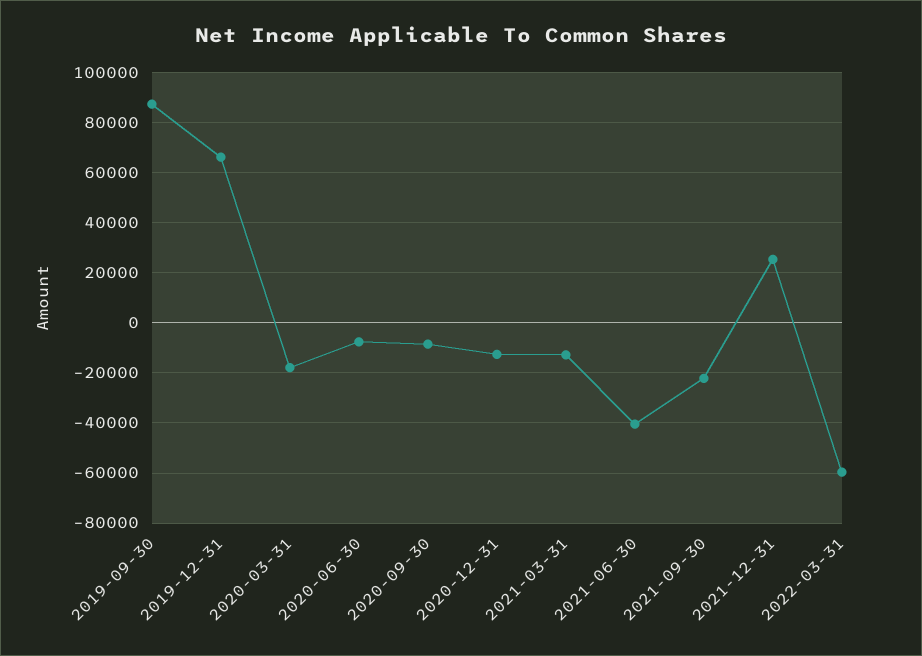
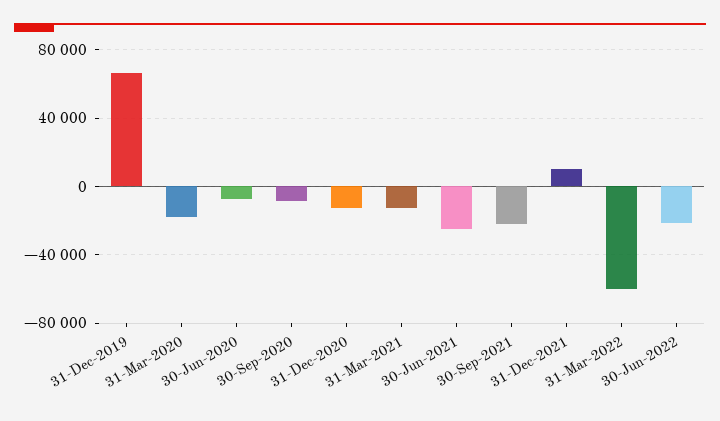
2019-09-30: 87500 -> none
2021-06-30: -40000 -> -25000
2021-12-31: 25000 -> 10000
30-Jun-2022: none -> -20000

